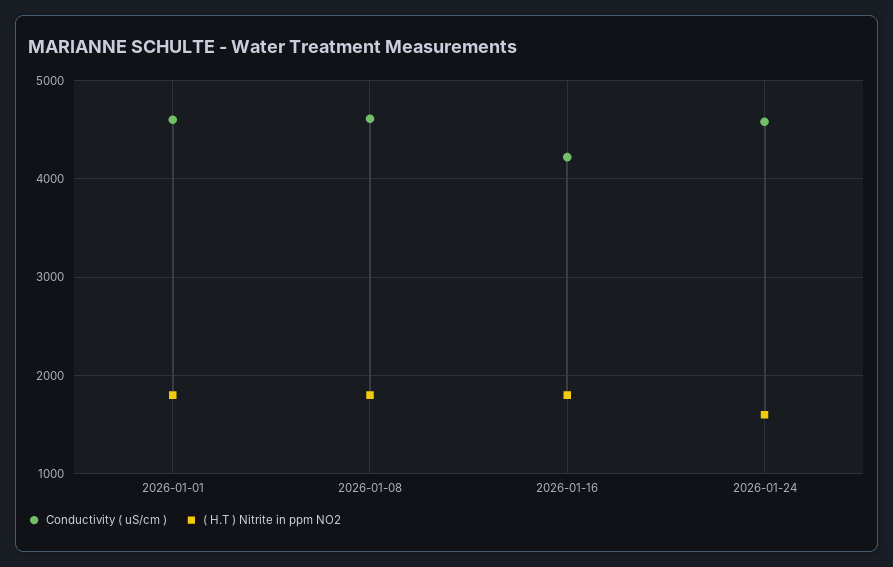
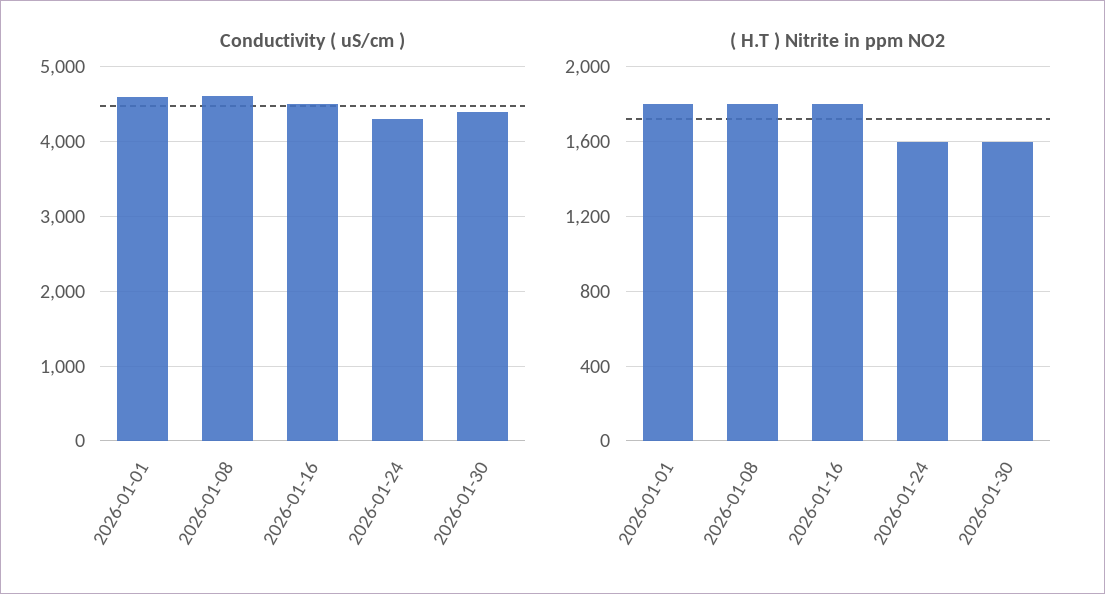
Conductivity ( uS/cm ), 2026-01-16: 4200 -> 4500
Conductivity ( uS/cm ), 2026-01-24: 4600 -> 4300
Conductivity ( uS/cm ), 2026-01-30: none -> 4400
( H.T ) Nitrite in ppm NO2, 2026-01-30: none -> 1600

